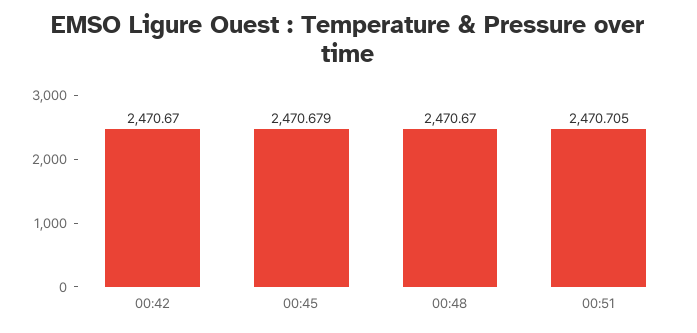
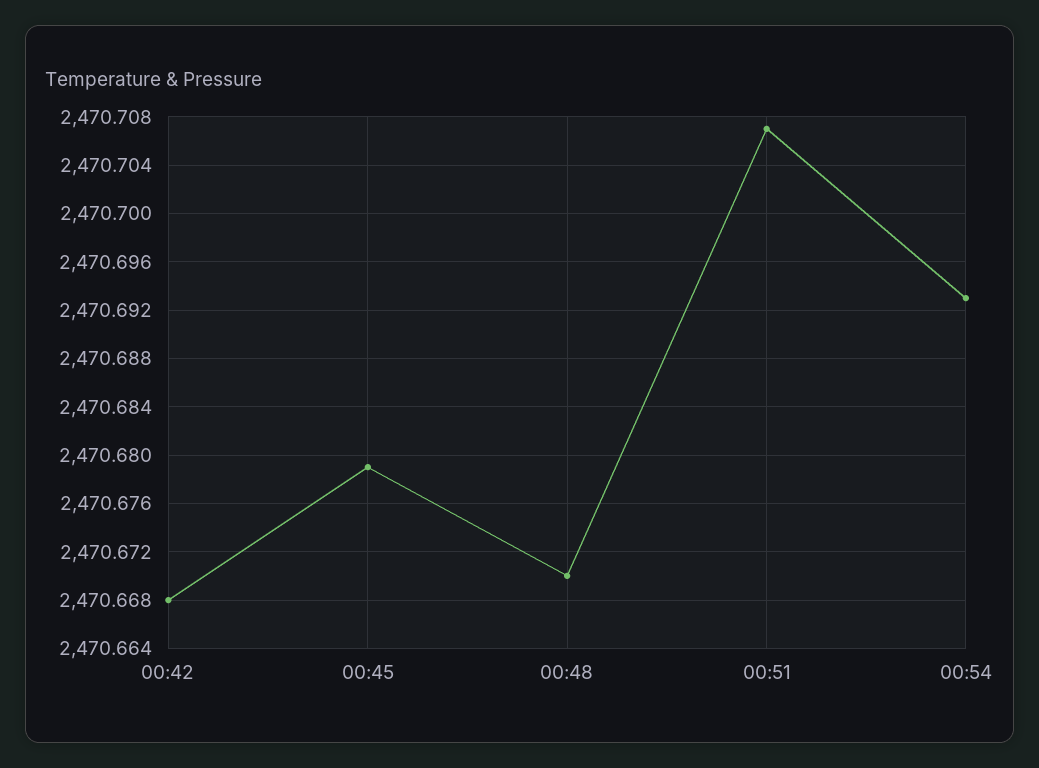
00:42: 2470.67 -> 2470.668
00:51: 2470.705 -> 2470.707
00:54: none -> 2470.693

